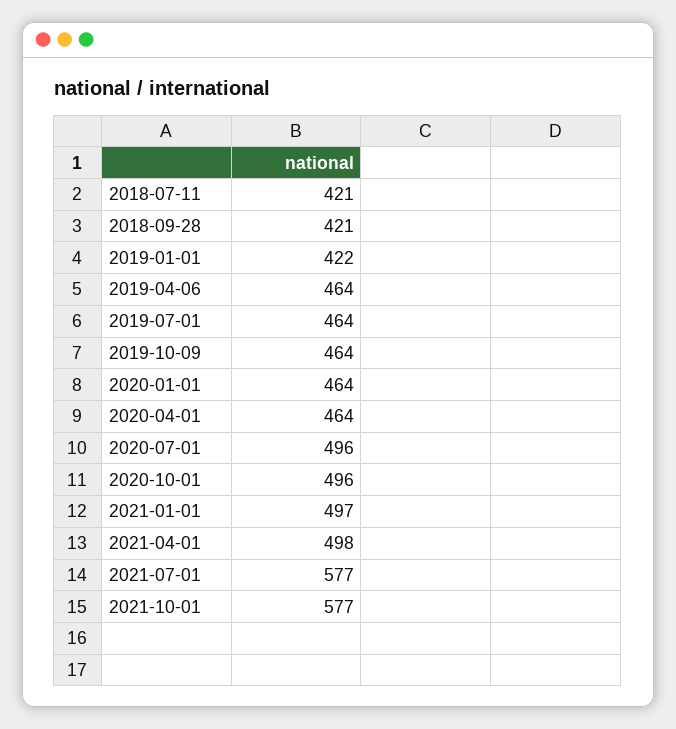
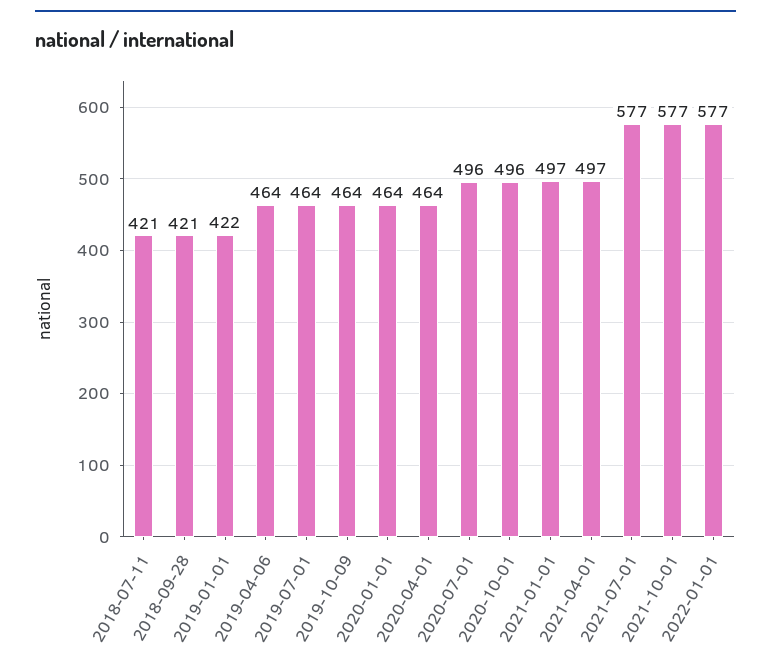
2021-04-01: 498 -> 497
2022-01-01: none -> 577

